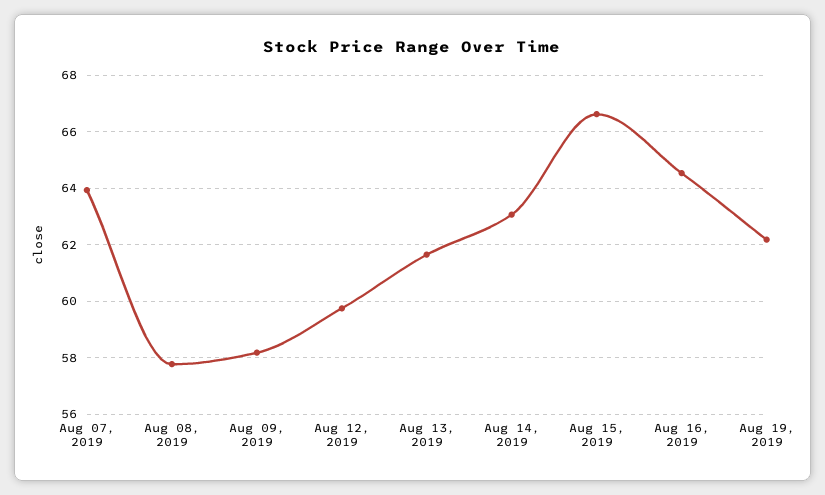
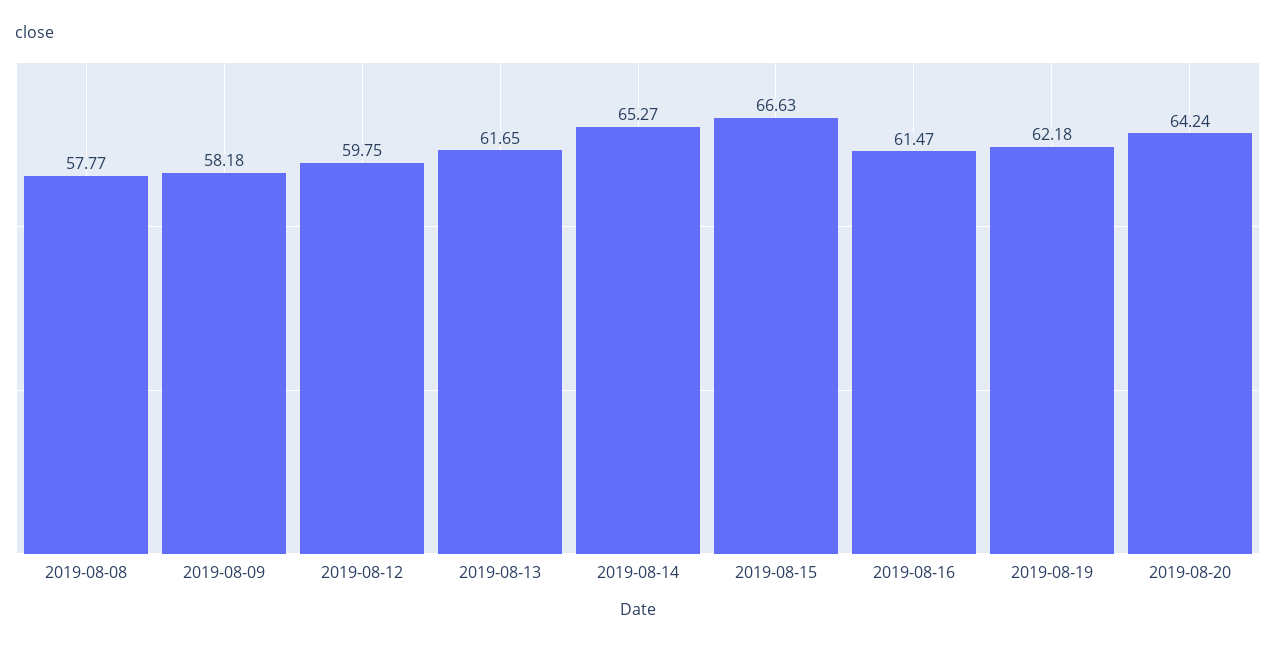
Aug 07, 2019: 64 -> none
Aug 14, 2019: 63 -> 65.27
Aug 16, 2019: 64.5 -> 61.47
2019-08-20: none -> 64.24

